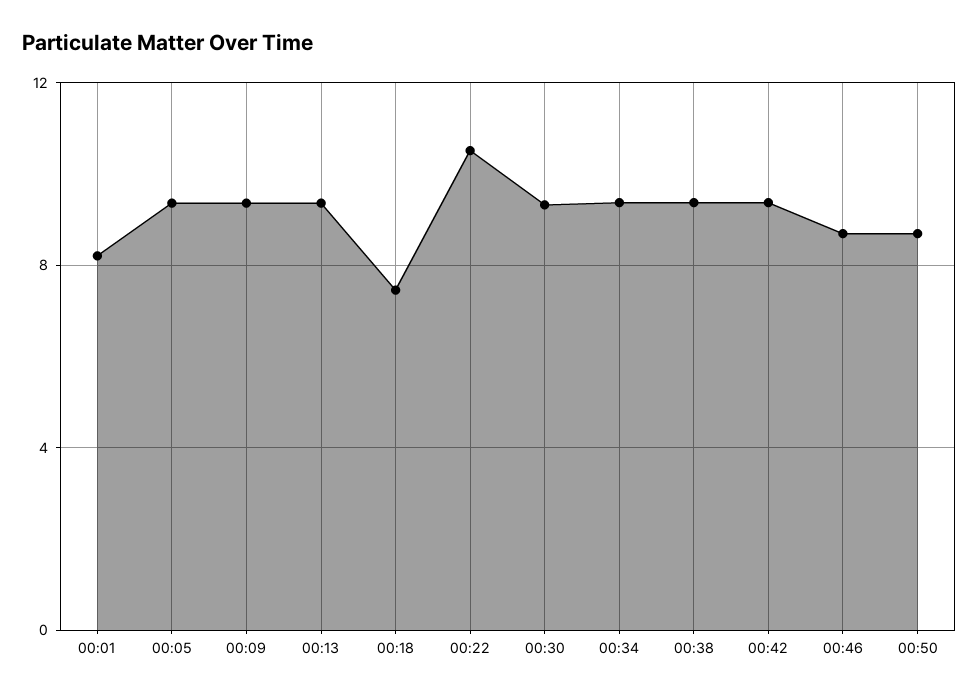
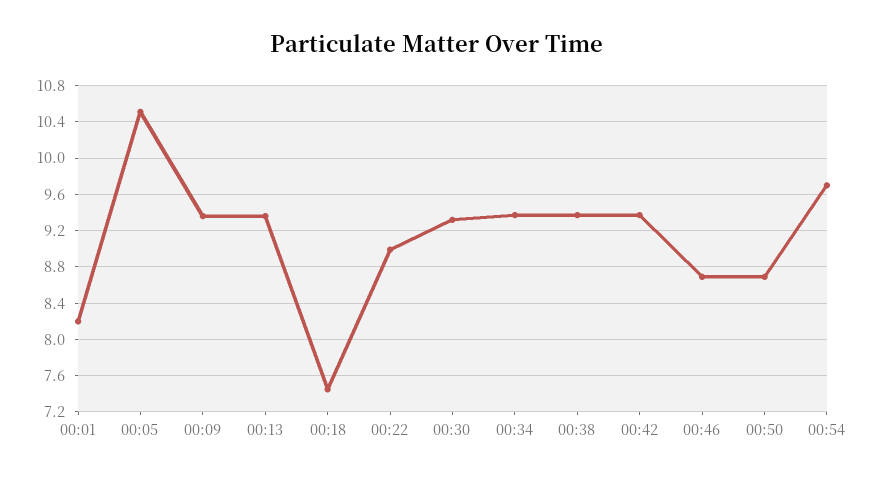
00:05: 9.5 -> 10.5
00:22: 10.5 -> 9
00:54: none -> 9.7

